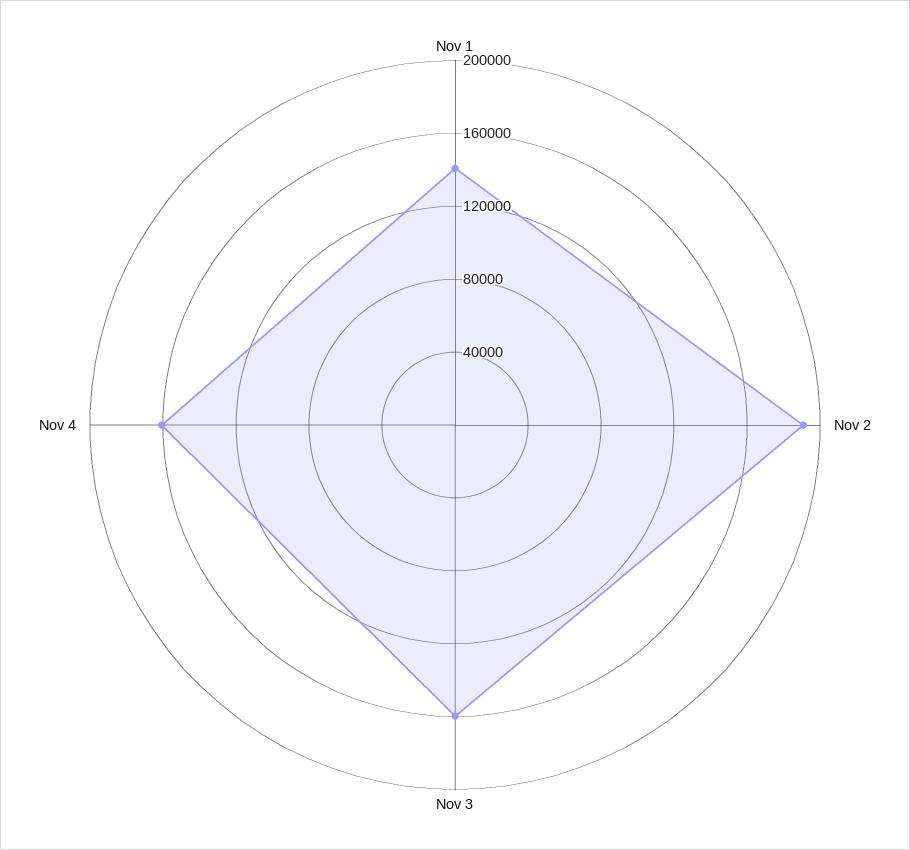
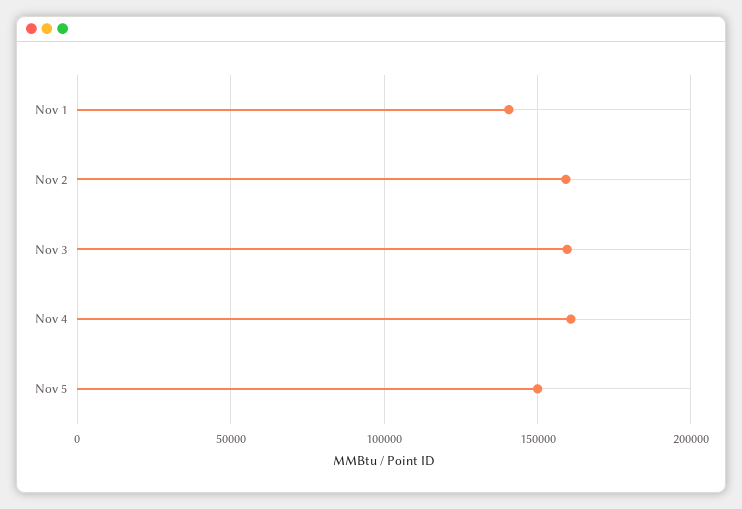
Nov 2: 190000 -> 160000
Nov 5: none -> 150000

